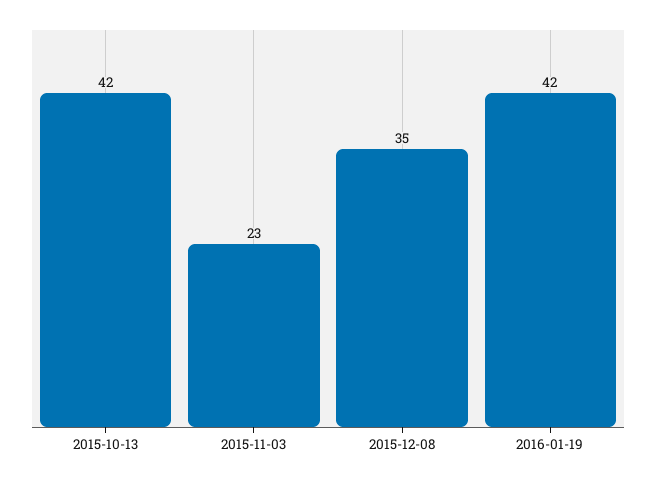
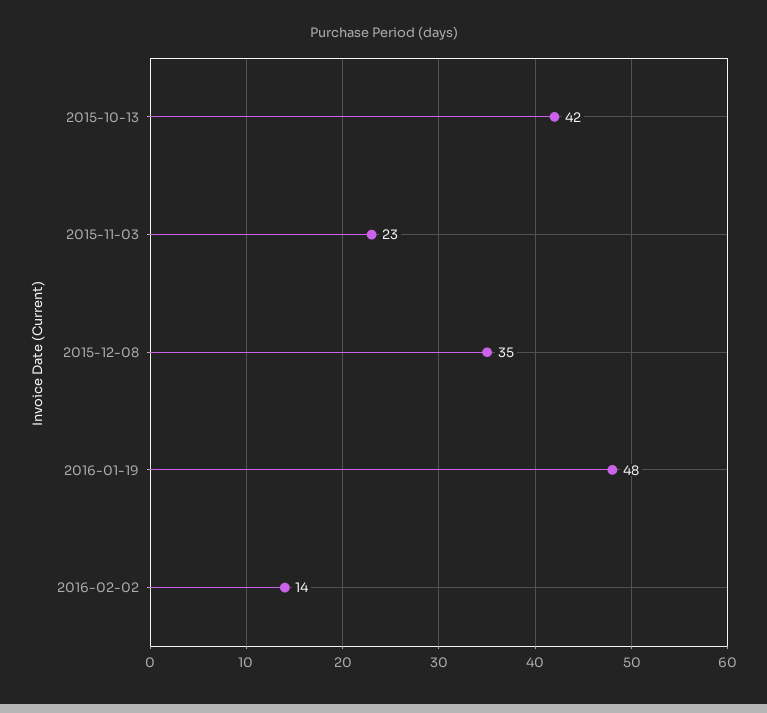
2016-01-19: 42 -> 48
2016-02-02: none -> 14

